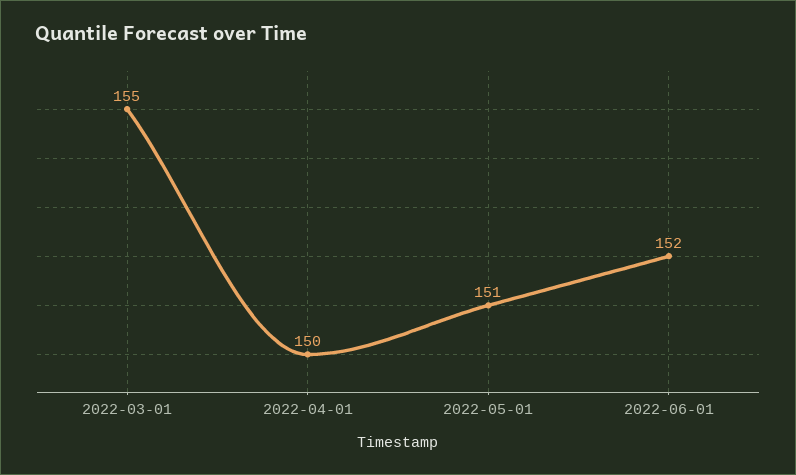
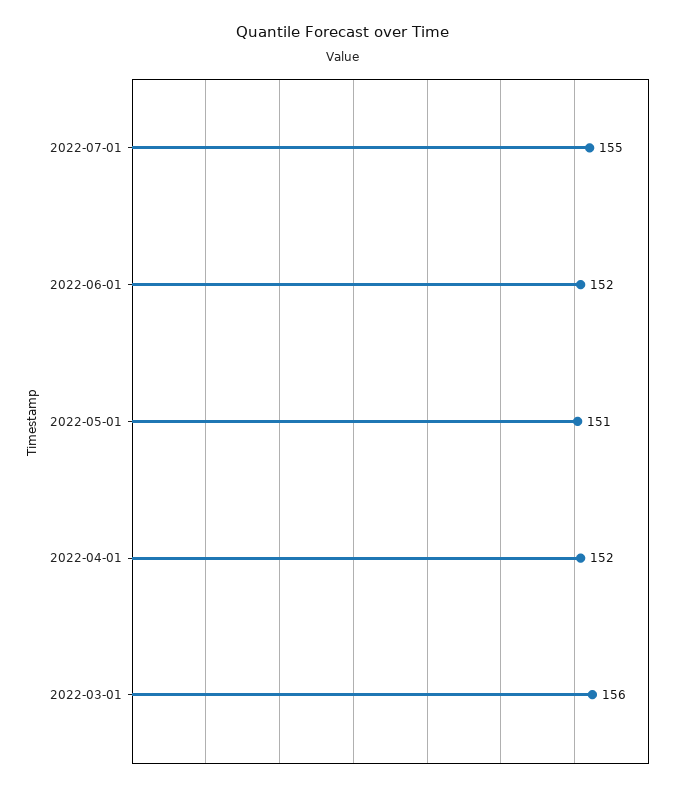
2022-03-01: 155 -> 156
2022-04-01: 150 -> 152
2022-07-01: none -> 155

